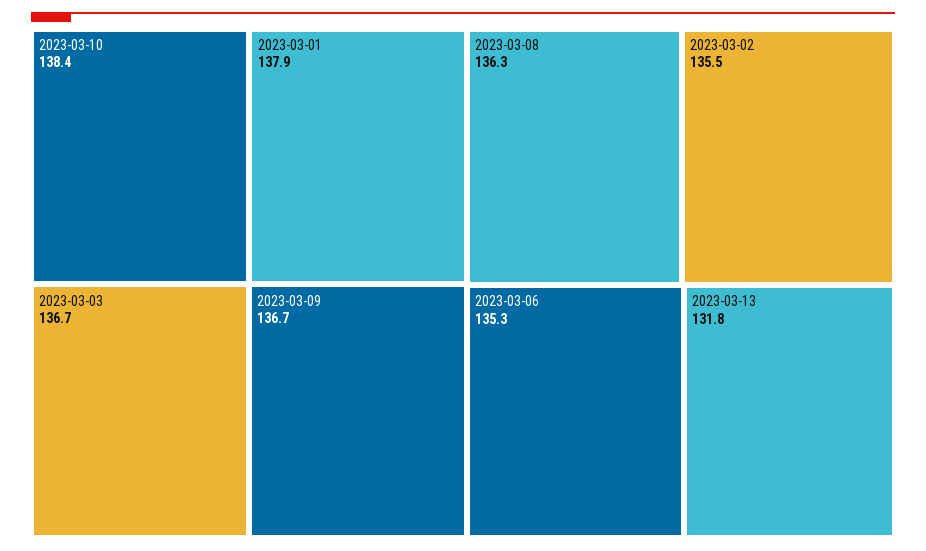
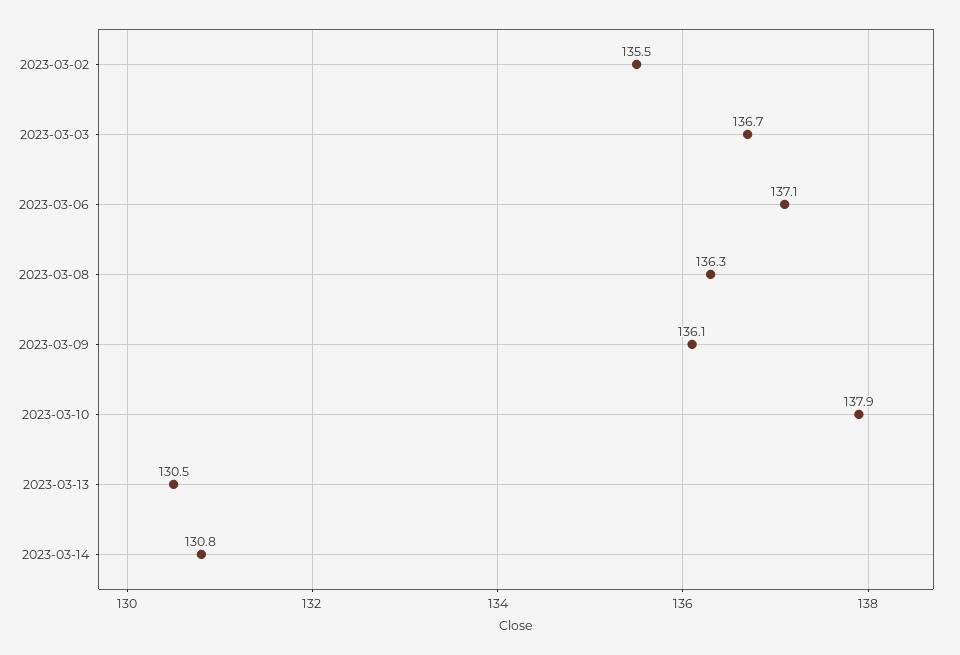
2023-03-10: 138.4 -> 137.9
2023-03-01: 137.9 -> none
2023-03-09: 136.7 -> 136.1
2023-03-06: 135.3 -> 137.1
2023-03-13: 131.8 -> 130.5
2023-03-14: none -> 130.8

